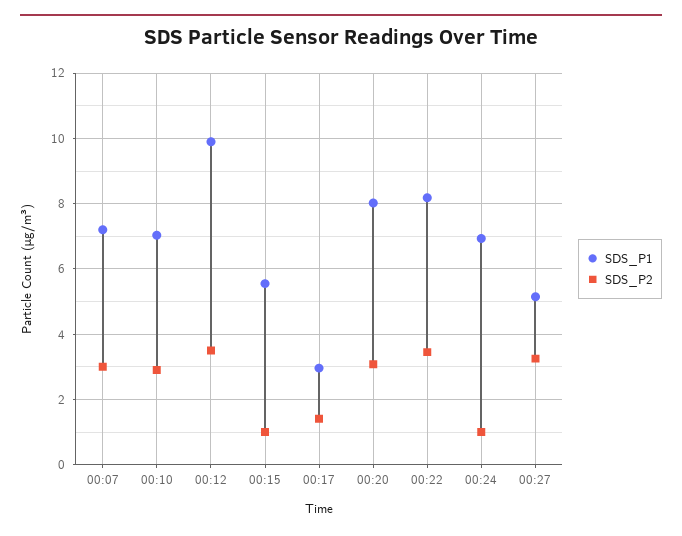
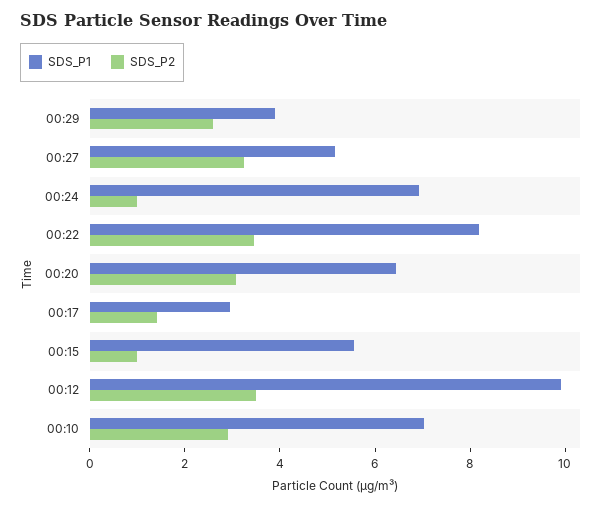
SDS_P1, 00:07: 7.2 -> none
SDS_P2, 00:07: 3 -> none
SDS_P1, 00:20: 8 -> 6.5
SDS_P1, 00:29: none -> 4
SDS_P2, 00:29: none -> 2.5

